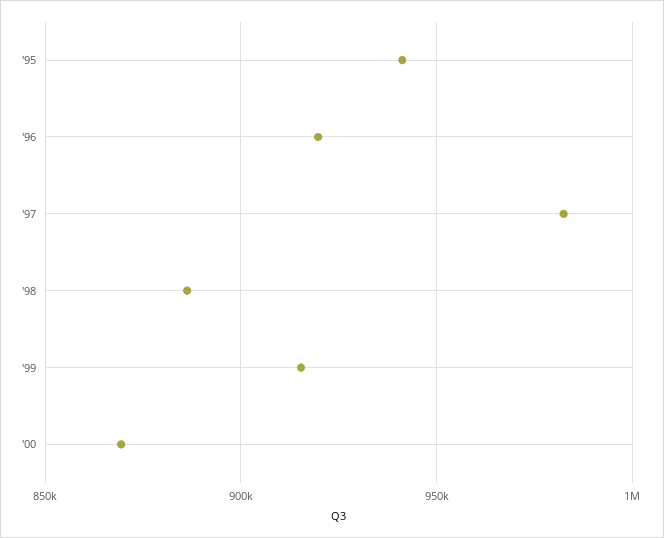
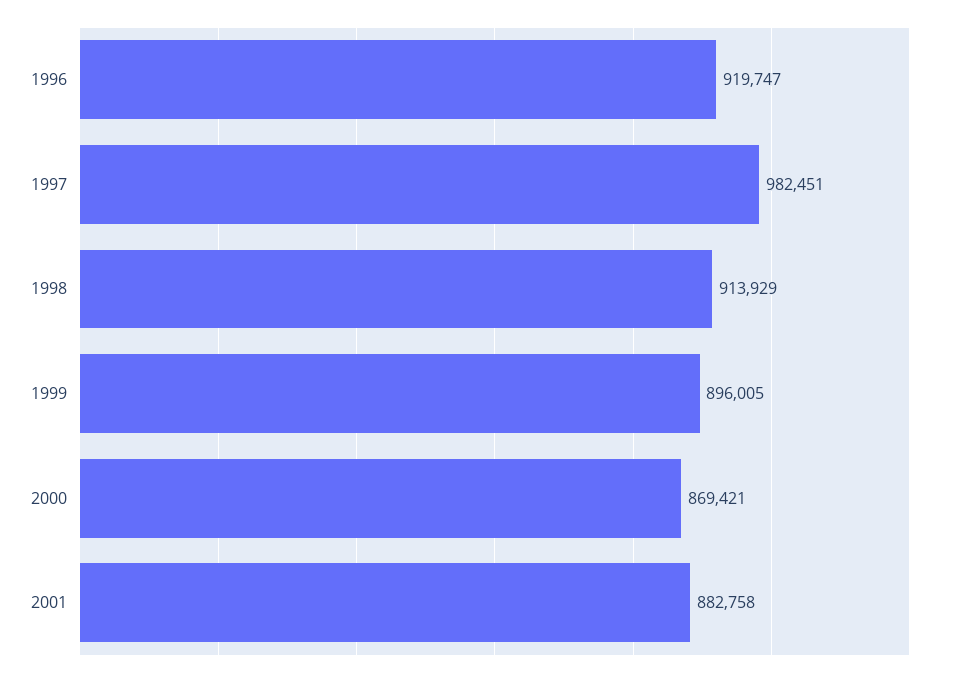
'95: 940000 -> none
'98: 885000 -> 913929
'99: 915000 -> 896005
2001: none -> 882758

